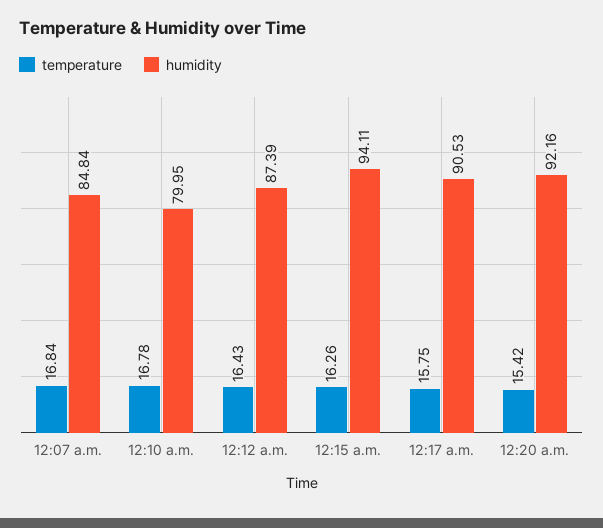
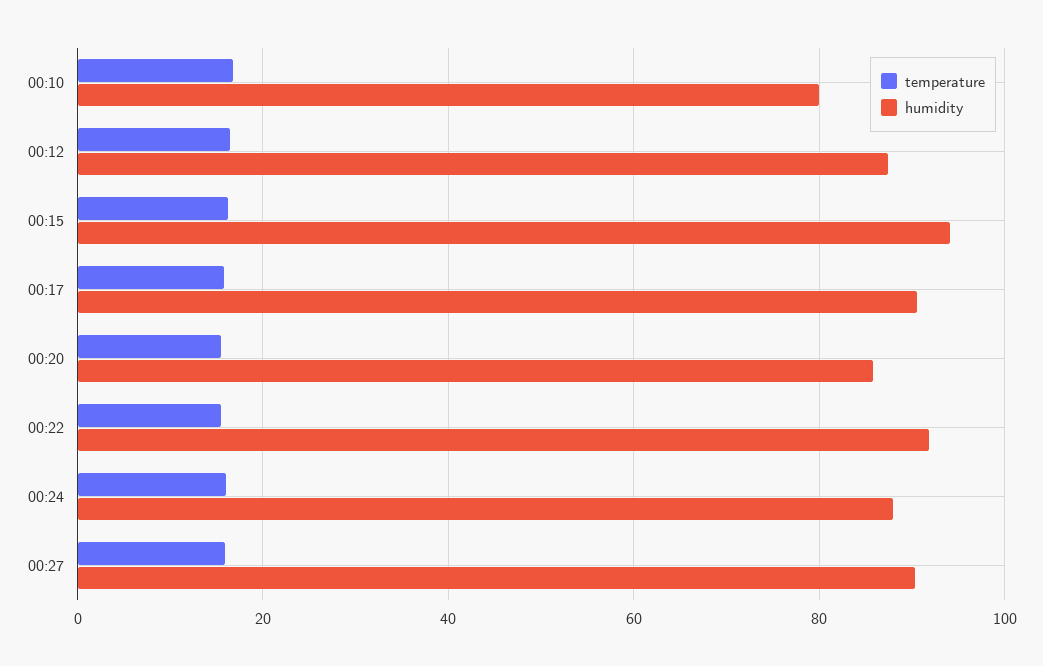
temperature, 12:07 a.m.: 16.84 -> none
humidity, 12:07 a.m.: 84.84 -> none
humidity, 12:20 a.m.: 92.16 -> 86
temperature, 00:22: none -> 16
humidity, 00:22: none -> 92
temperature, 00:24: none -> 16
humidity, 00:24: none -> 88
temperature, 00:27: none -> 16
humidity, 00:27: none -> 90

